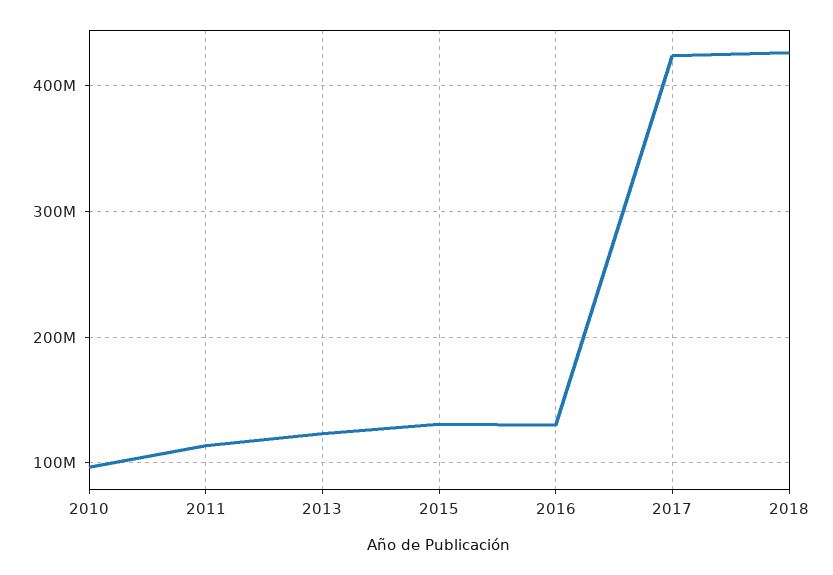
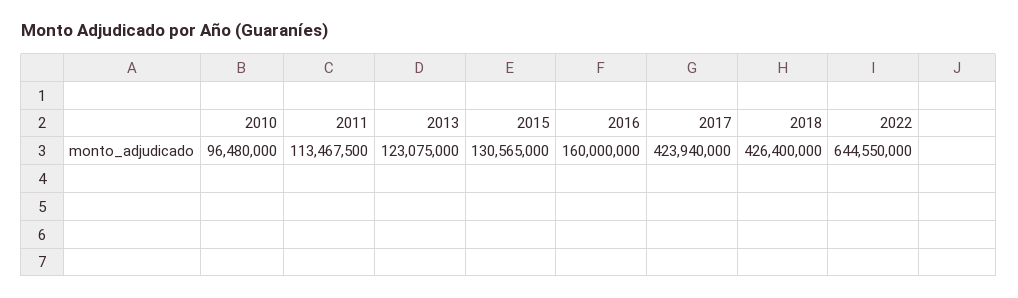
2016: 130000000 -> 160000000
2022: none -> 644550000

